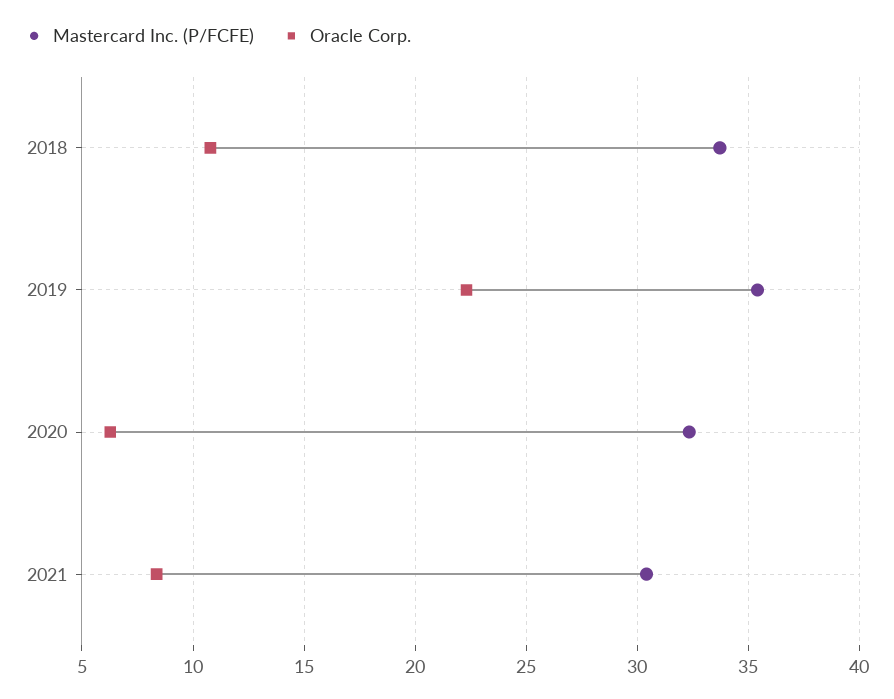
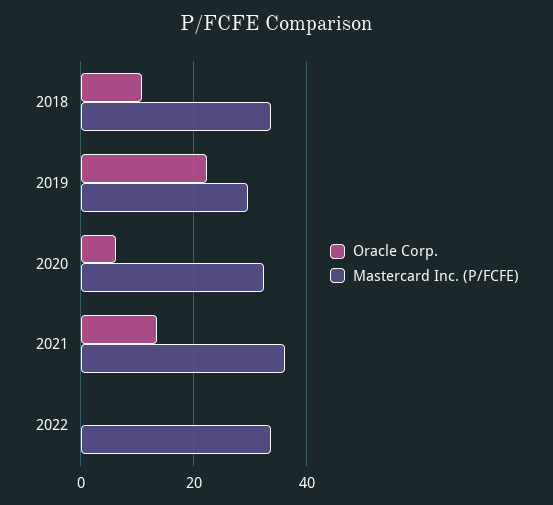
Mastercard Inc. (P/FCFE), 2019: 35.5 -> 30
Mastercard Inc. (P/FCFE), 2021: 30.5 -> 36
Oracle Corp., 2021: 8.5 -> 14
Oracle Corp., 2022: none -> 0
Mastercard Inc. (P/FCFE), 2022: none -> 34

